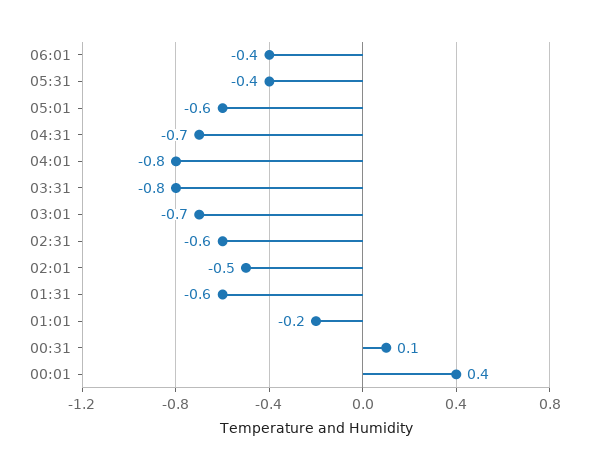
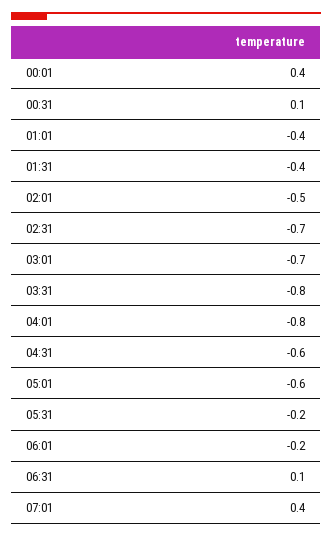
06:01: -0.4 -> -0.2
05:31: -0.4 -> -0.2
04:31: -0.7 -> -0.6
02:31: -0.6 -> -0.7
01:31: -0.6 -> -0.4
01:01: -0.2 -> -0.4
06:31: none -> 0.1
07:01: none -> 0.4

